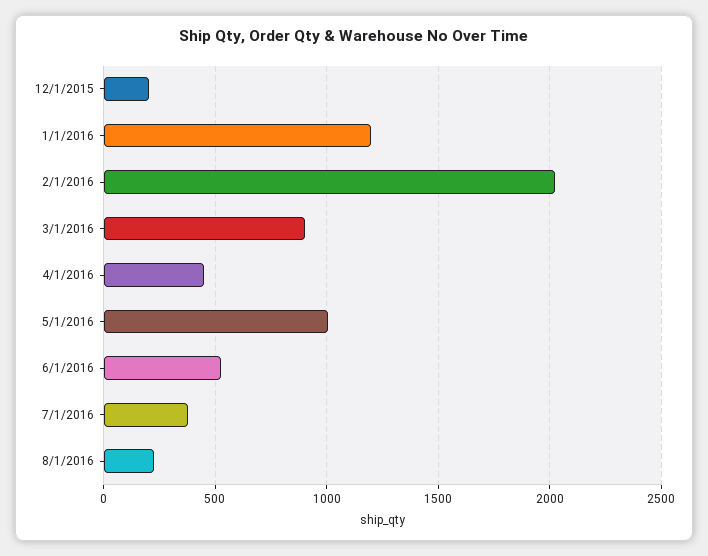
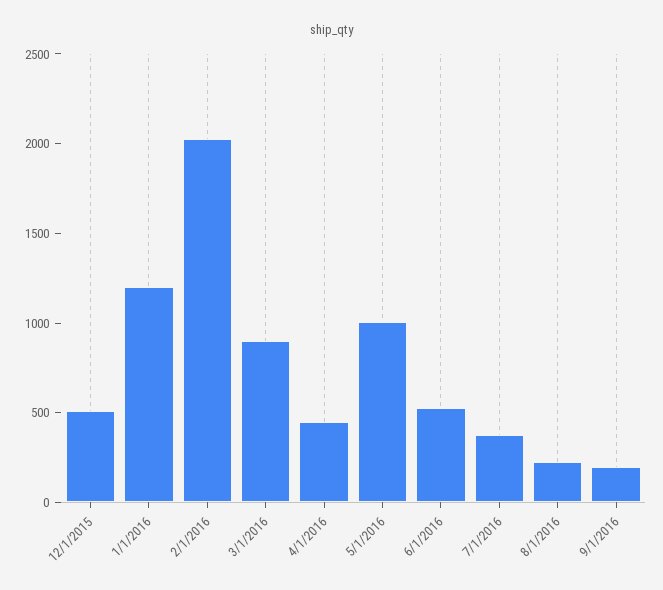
12/1/2015: 200 -> 500
9/1/2016: none -> 200

